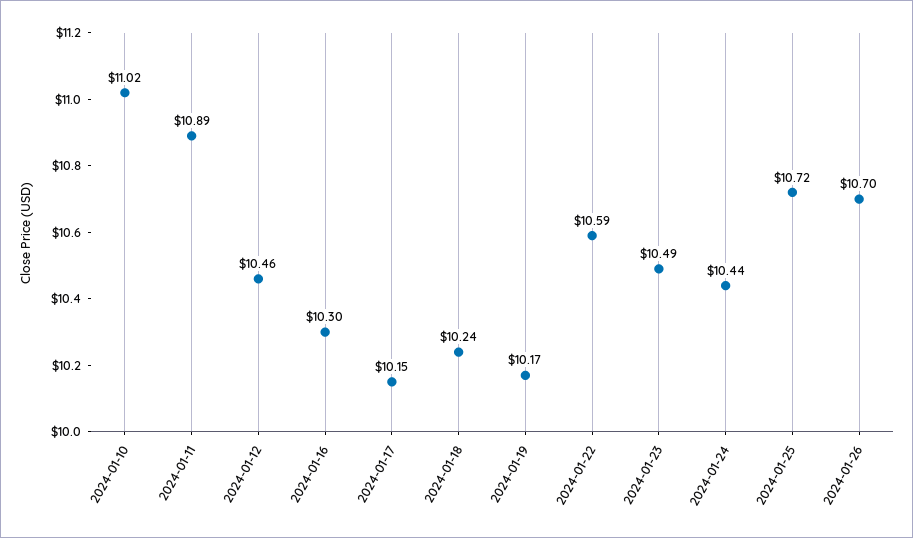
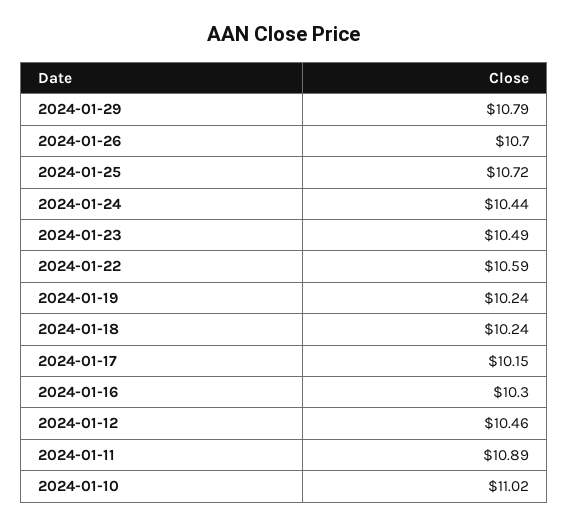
2024-01-19: 10.17 -> 10.24
2024-01-29: none -> 10.79

